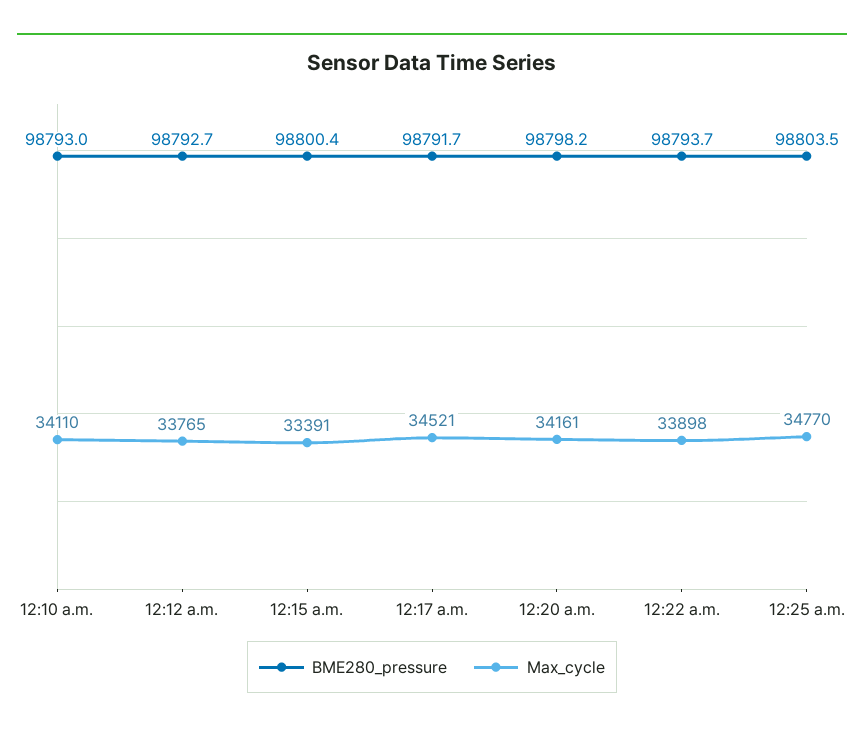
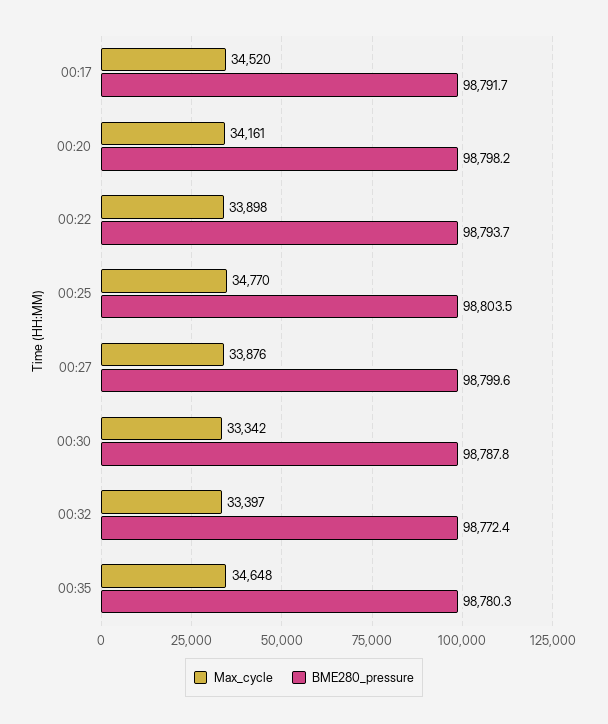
BME280_pressure, 12:10 a.m.: 98793 -> none
Max_cycle, 12:10 a.m.: 34110 -> none
BME280_pressure, 12:12 a.m.: 98792.7 -> none
Max_cycle, 12:12 a.m.: 33765 -> none
BME280_pressure, 12:15 a.m.: 98800.4 -> none
Max_cycle, 12:15 a.m.: 33391 -> none
Max_cycle, 12:17 a.m.: 34521 -> 34520
Max_cycle, 00:27: none -> 33876
BME280_pressure, 00:27: none -> 98799.6
Max_cycle, 00:30: none -> 33342
BME280_pressure, 00:30: none -> 98787.8
Max_cycle, 00:32: none -> 33397
BME280_pressure, 00:32: none -> 98772.4
Max_cycle, 00:35: none -> 34648
BME280_pressure, 00:35: none -> 98780.3

